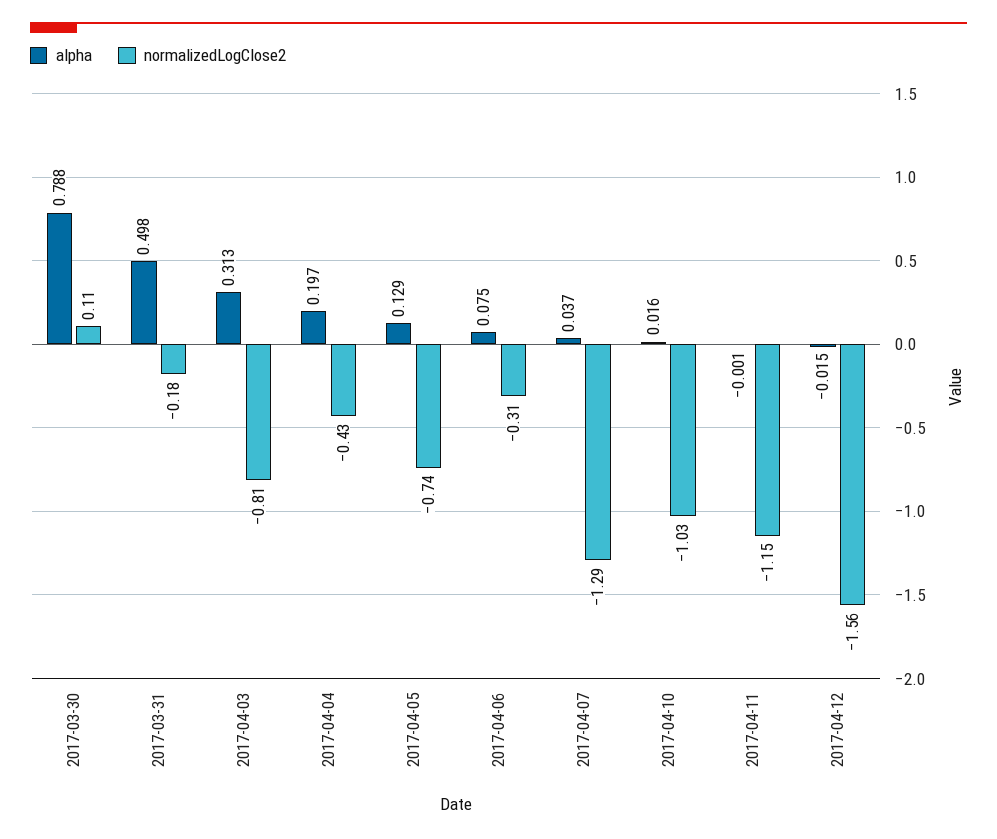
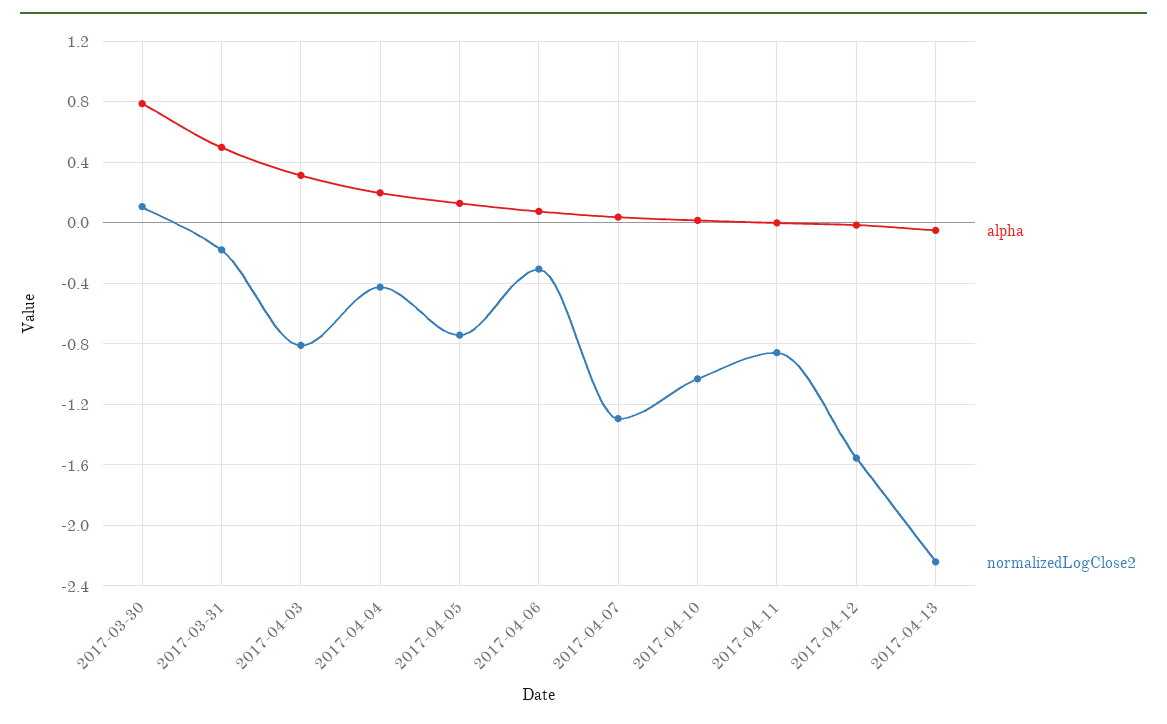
normalizedLogClose2, 2017-04-11: -1.15 -> -0.85
alpha, 2017-04-13: none -> -0.05
normalizedLogClose2, 2017-04-13: none -> -2.25

